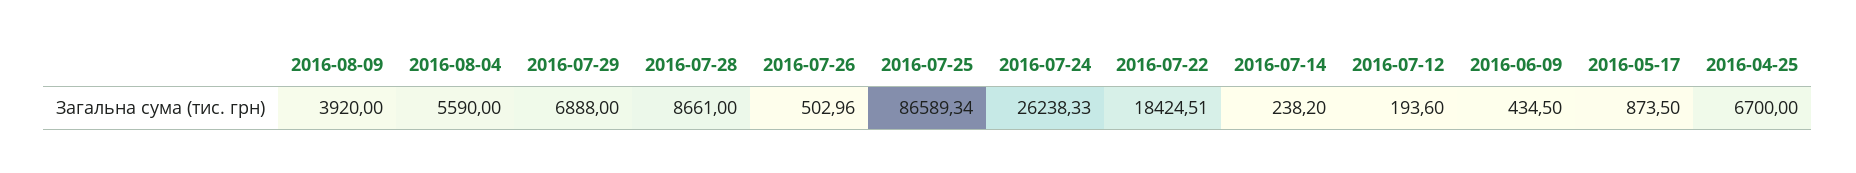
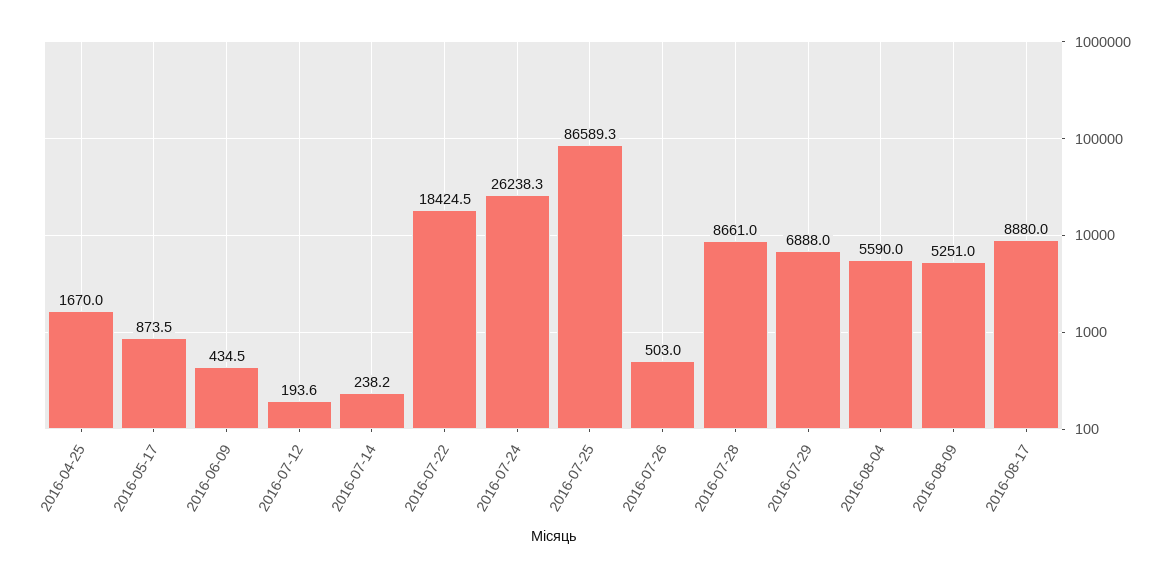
2016-08-09: 3920 -> 5251
2016-04-25: 6700 -> 1670
2016-08-17: none -> 8880

